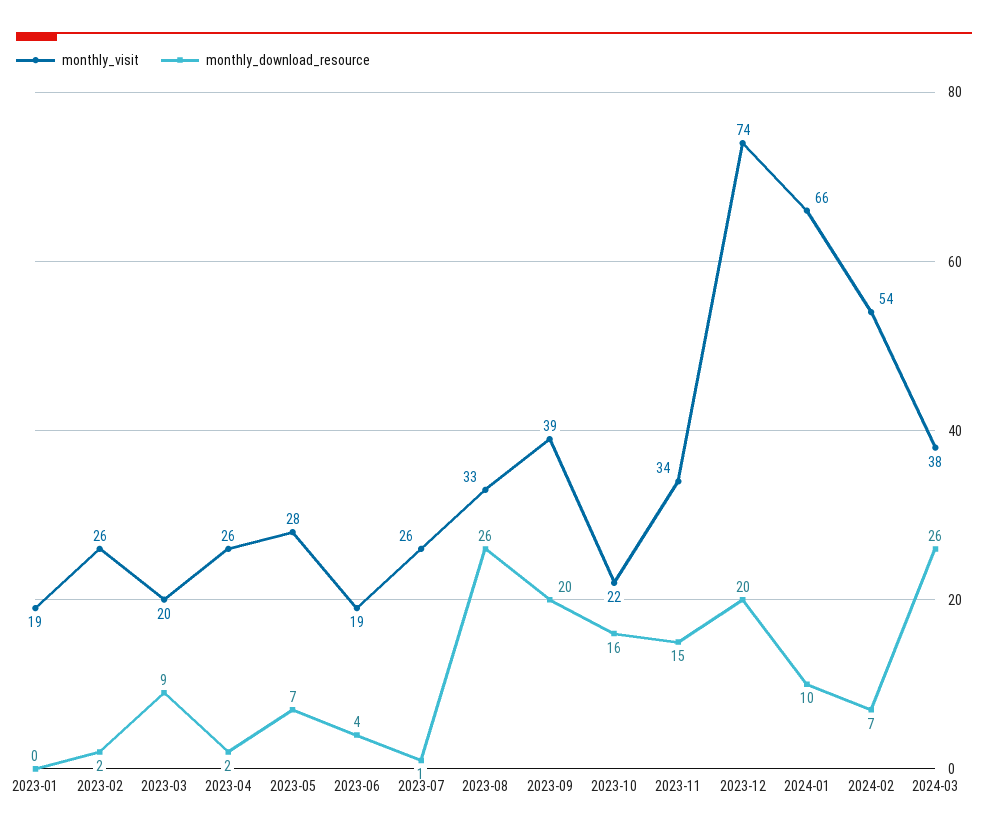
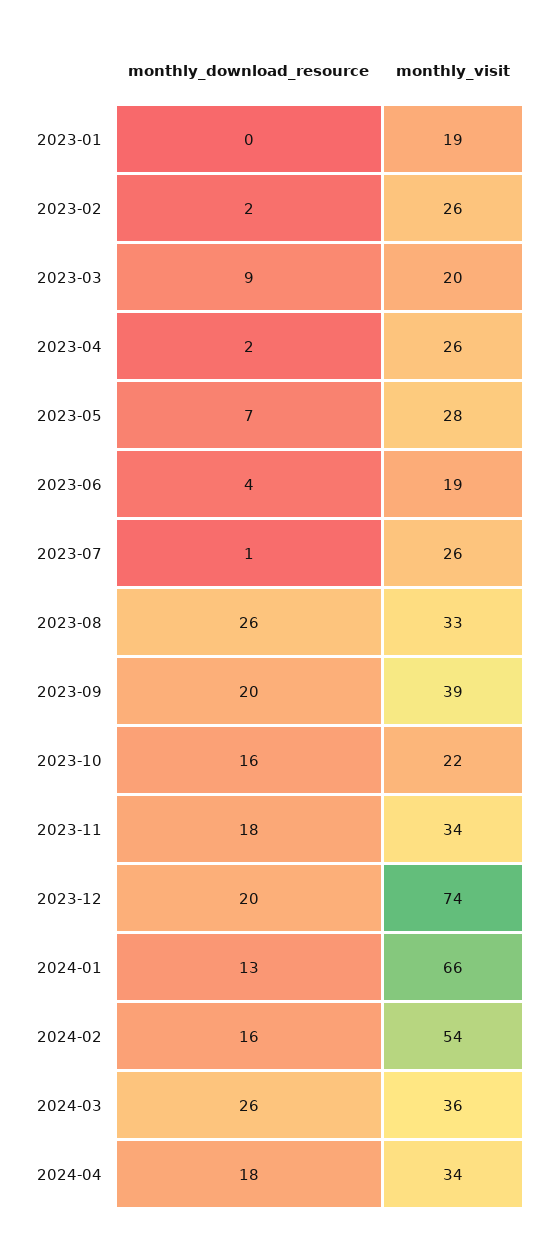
monthly_download_resource, 2023-11: 15 -> 18
monthly_download_resource, 2024-01: 10 -> 13
monthly_download_resource, 2024-02: 7 -> 16
monthly_visit, 2024-03: 38 -> 36
monthly_download_resource, 2024-04: none -> 18
monthly_visit, 2024-04: none -> 34

